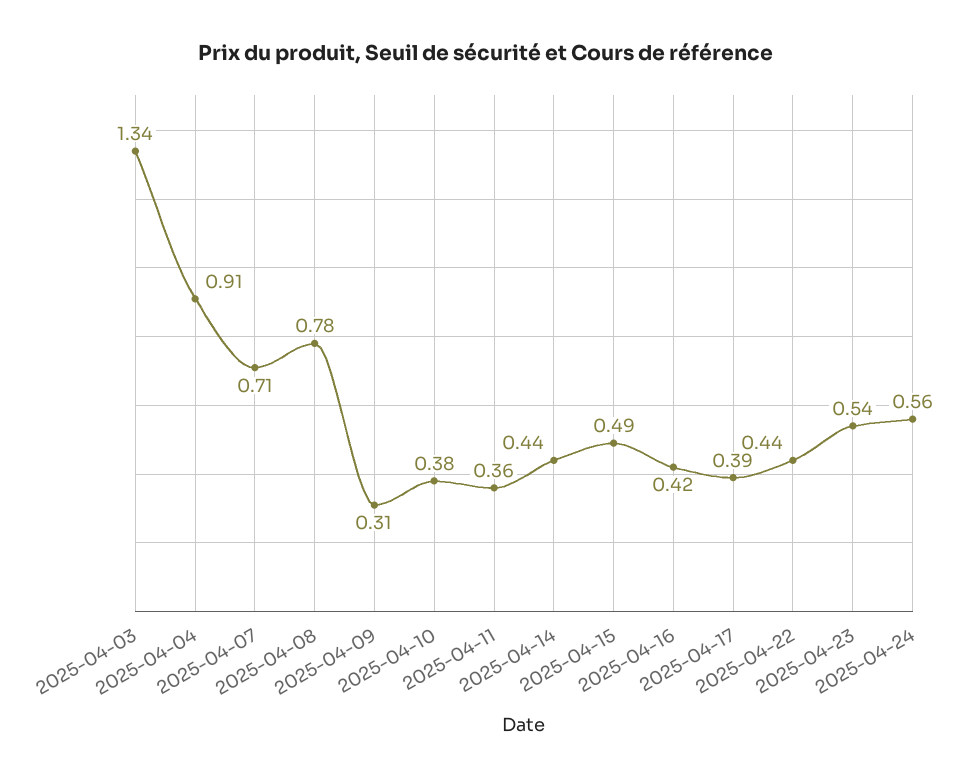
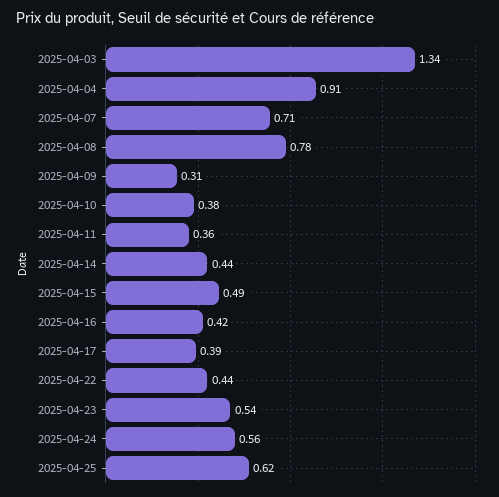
2025-04-25: none -> 0.62

